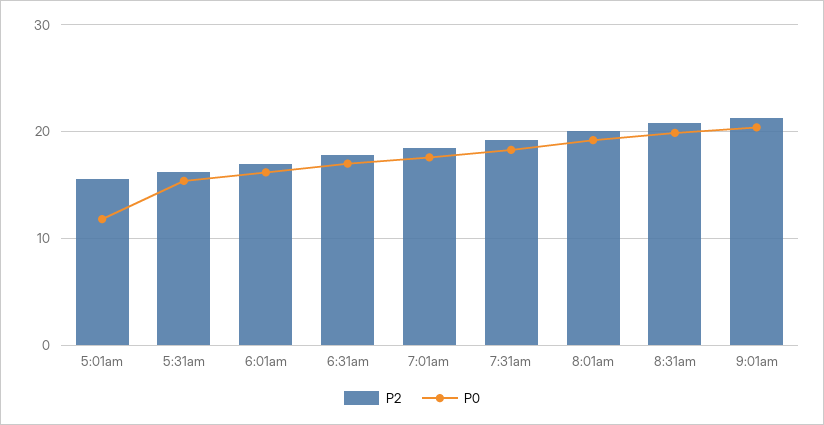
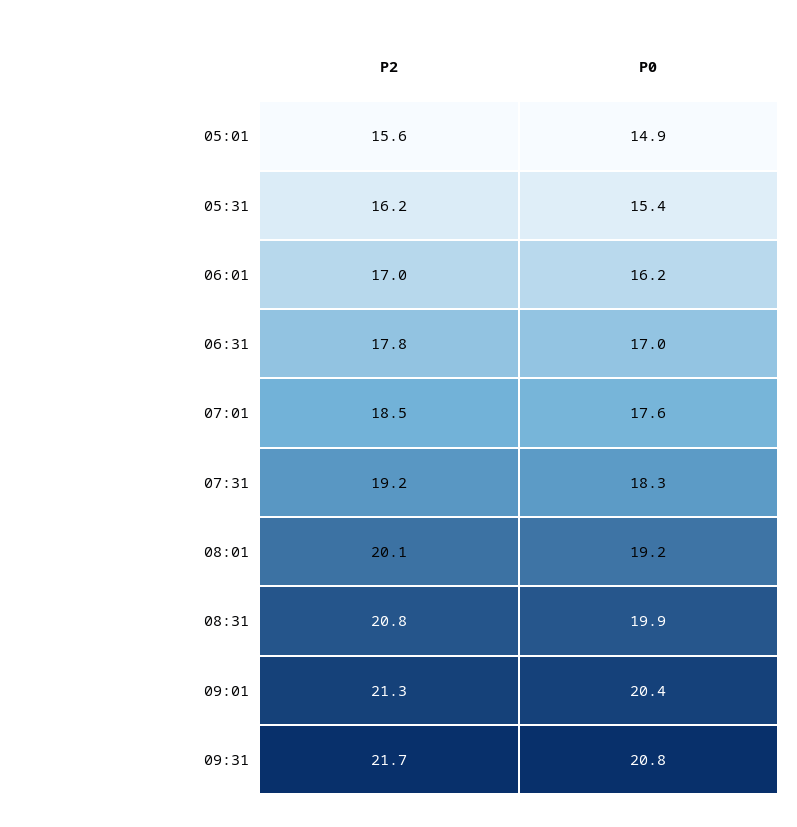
P0, 5:01am: 12 -> 14.9
P2, 09:31: none -> 21.7
P0, 09:31: none -> 20.8

